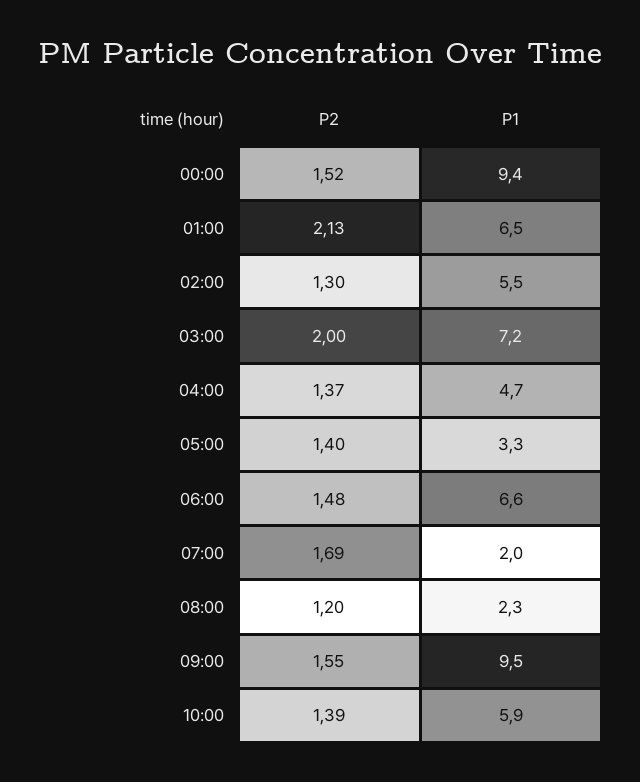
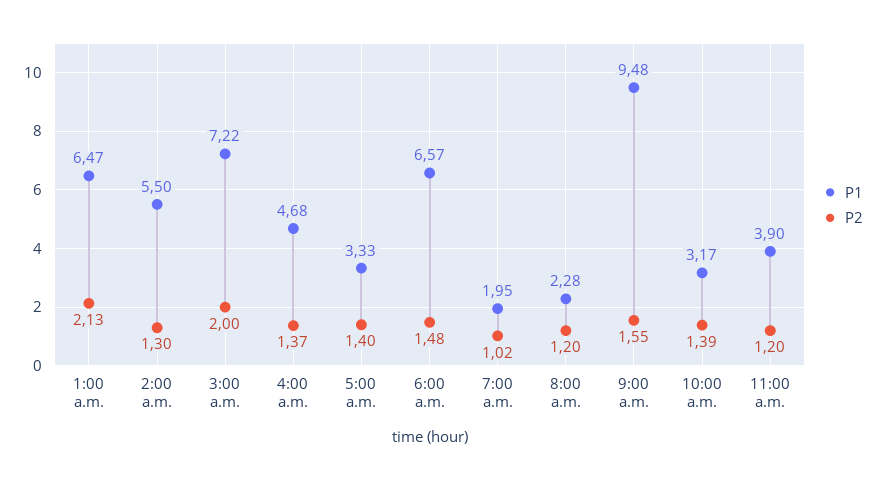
P2, 00:00: 1.52 -> none
P1, 00:00: 9.4 -> none
P2, 07:00: 1.69 -> 1.02
P1, 10:00: 5.9 -> 3.17
P1, 11:00 a.m.: none -> 3.9
P2, 11:00 a.m.: none -> 1.2

